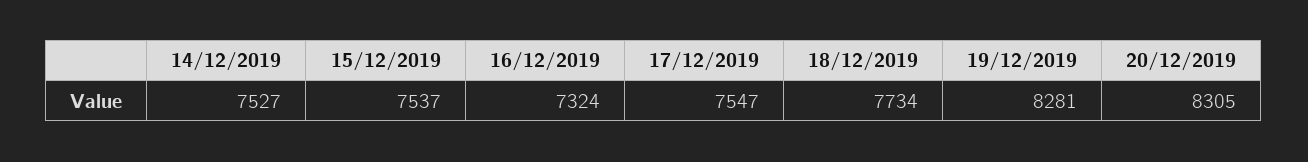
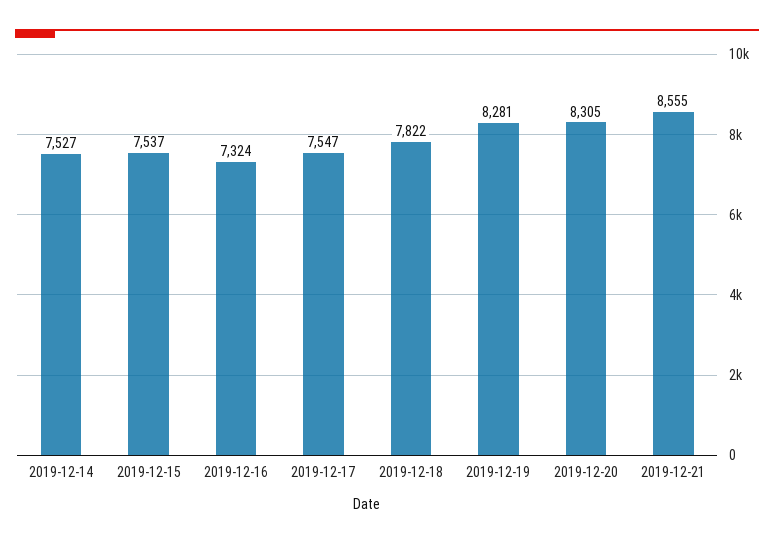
18/12/2019: 7734 -> 7822
2019-12-21: none -> 8555

